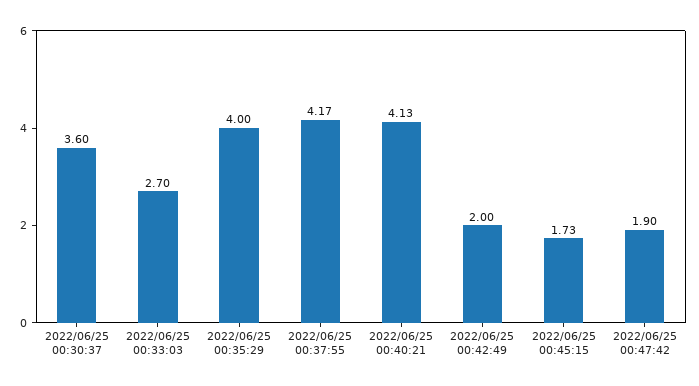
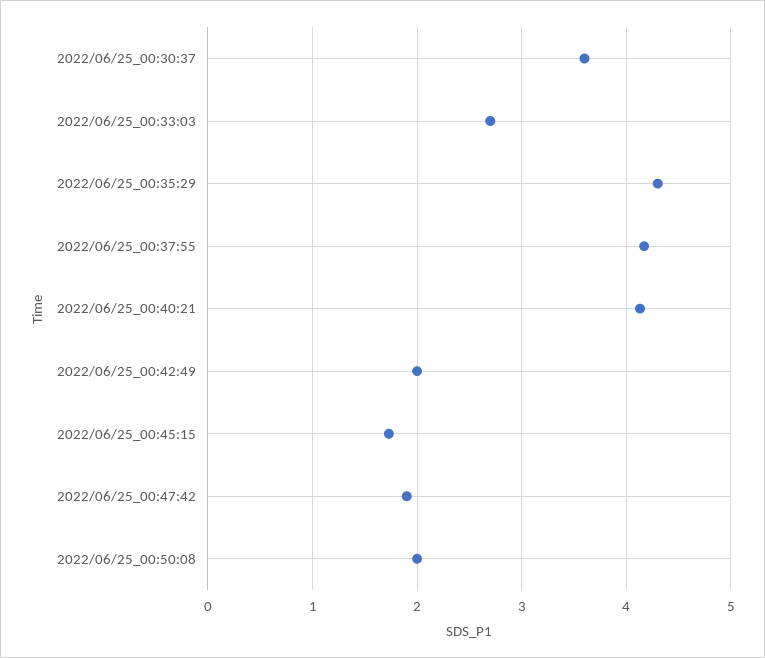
2022/06/25 00:35:29: 4 -> 4.3
2022/06/25_00:50:08: none -> 2

